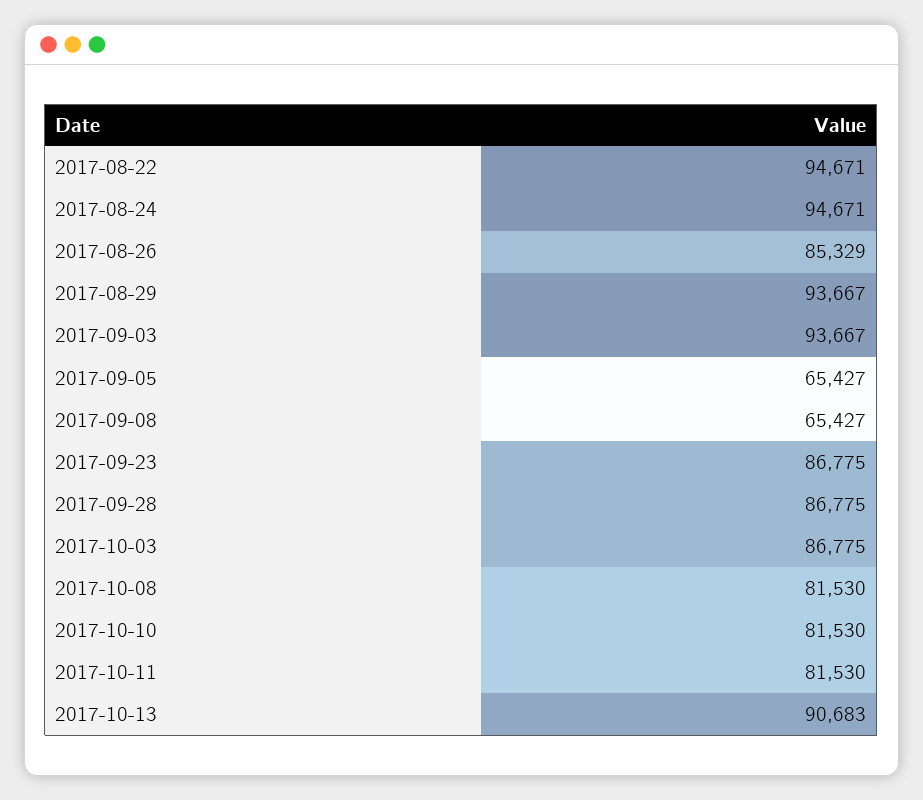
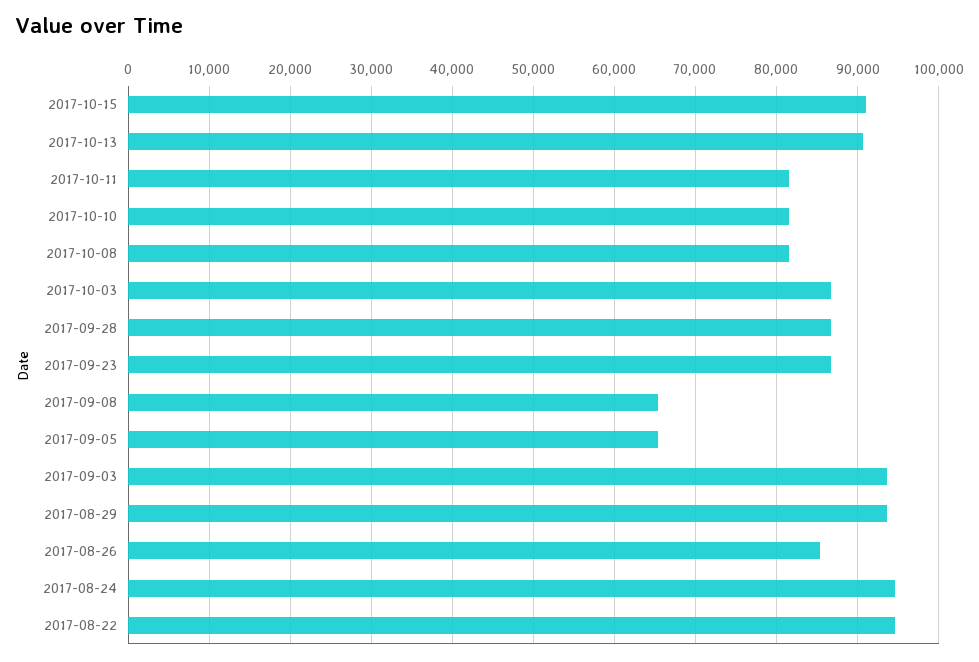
2017-10-15: none -> 91000

